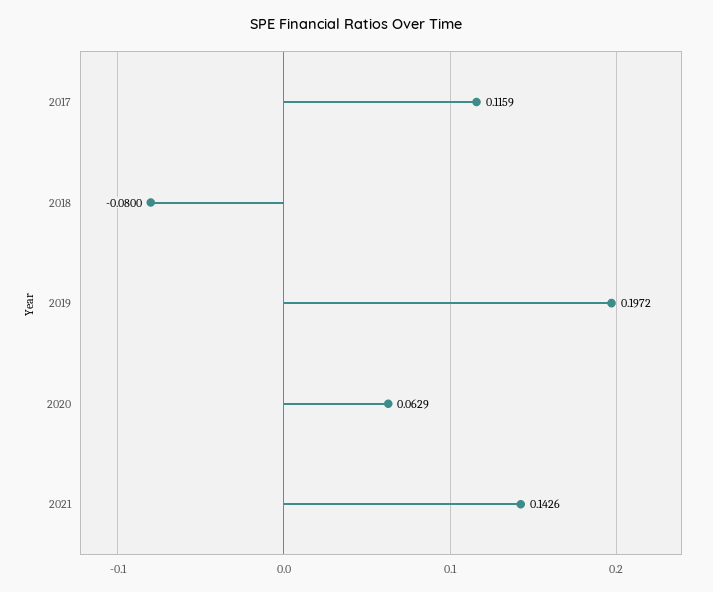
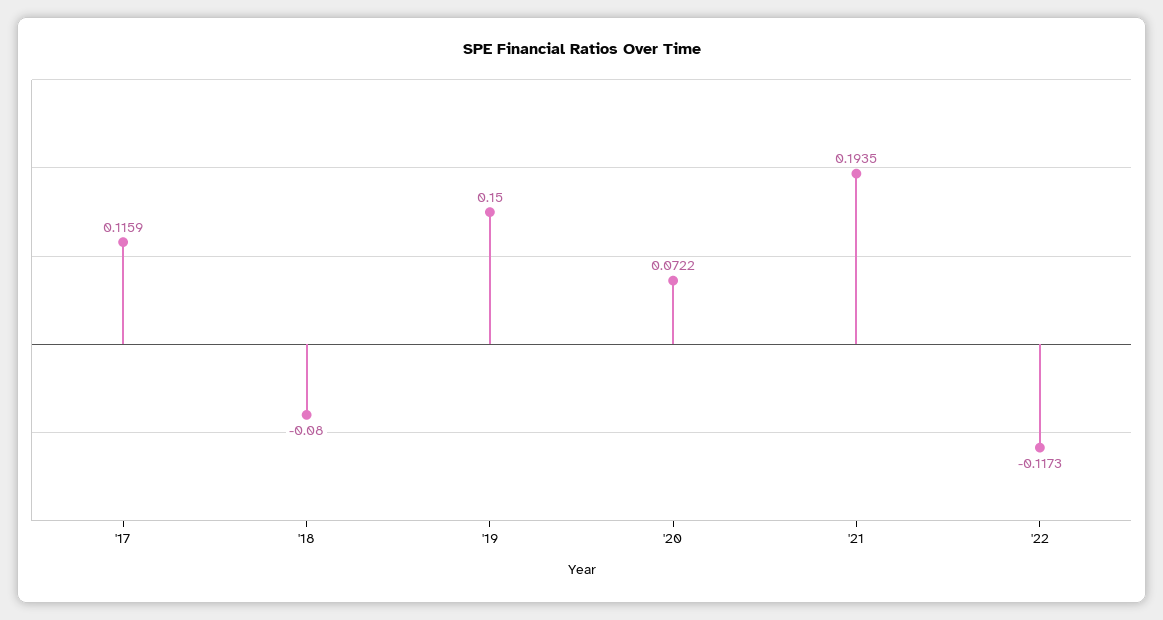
2019: 0.1972 -> 0.15
2020: 0.0629 -> 0.0722
2021: 0.1426 -> 0.1935
'22: none -> -0.1173

